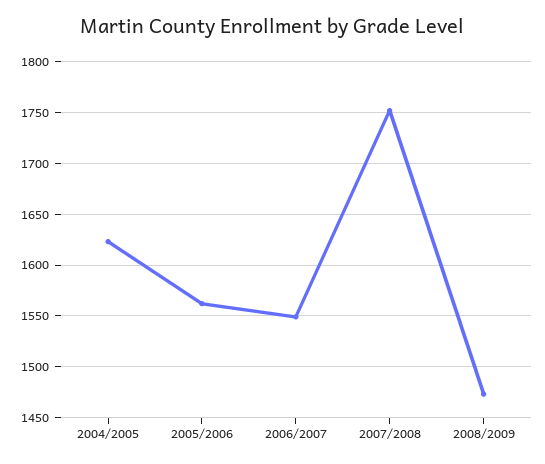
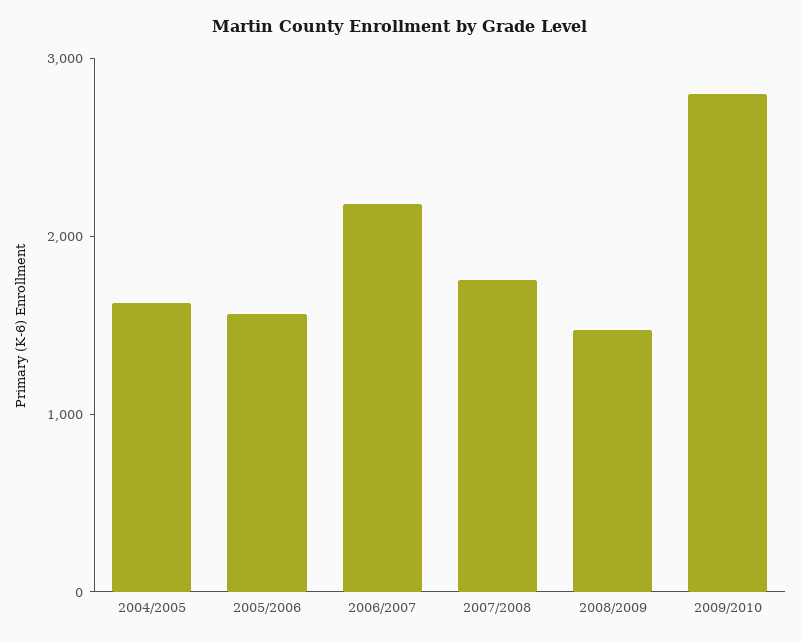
2006/2007: 1550 -> 2200
2009/2010: none -> 2800

